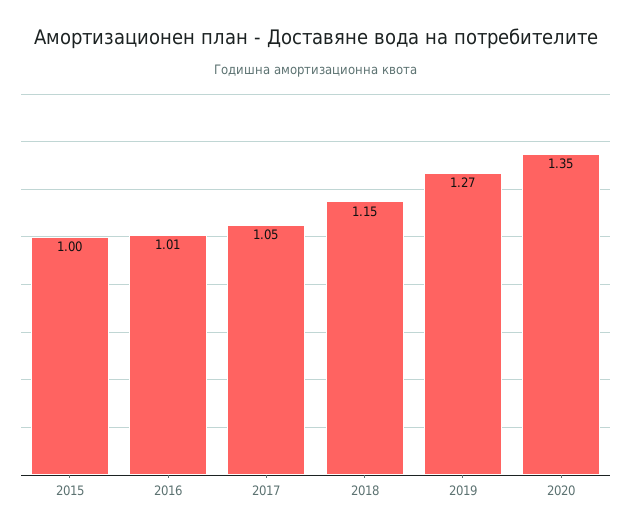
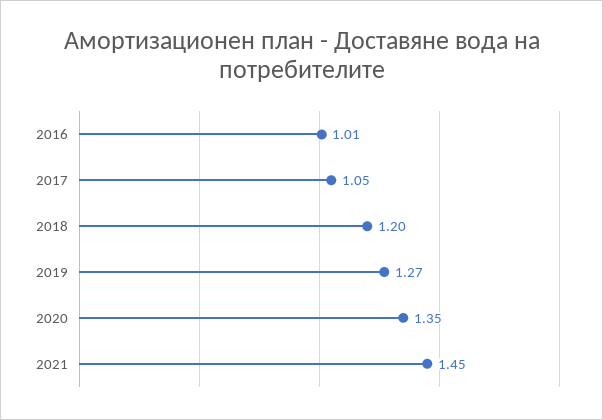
2015: 1 -> none
2018: 1.15 -> 1.2
2021: none -> 1.45

